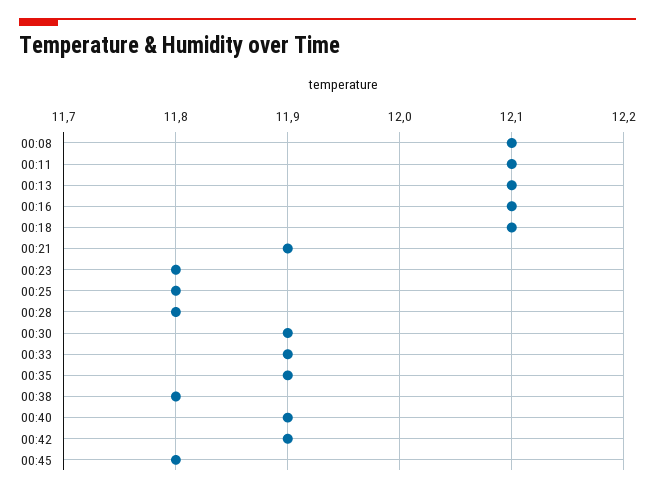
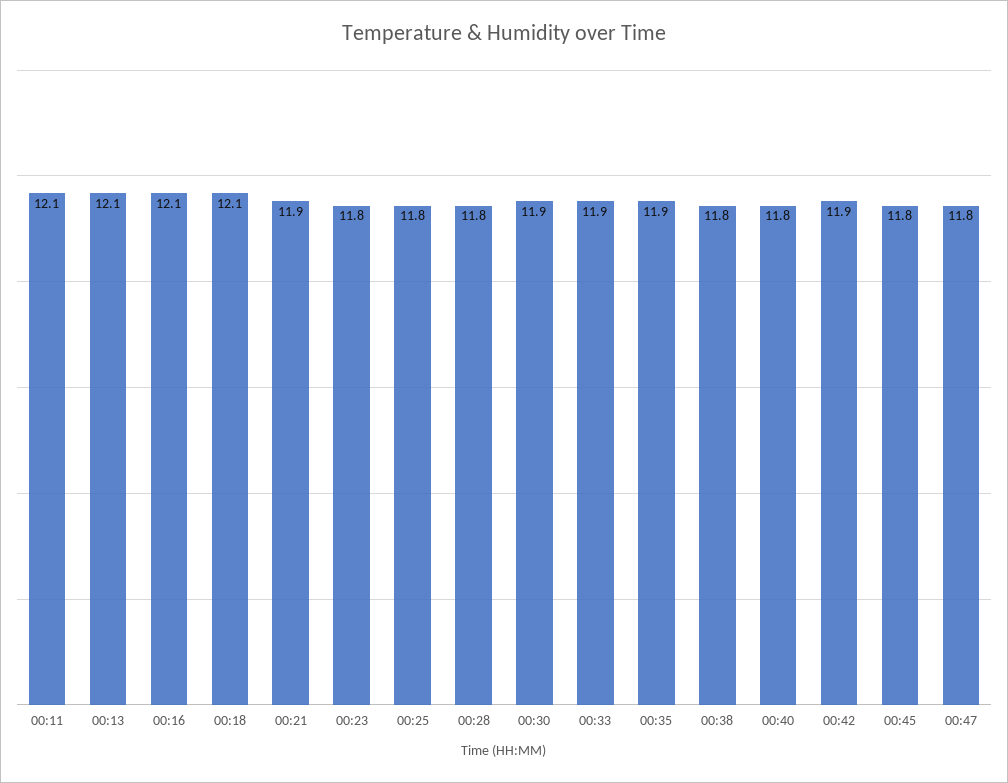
00:08: 12.1 -> none
00:40: 11.9 -> 11.8
00:47: none -> 11.8

